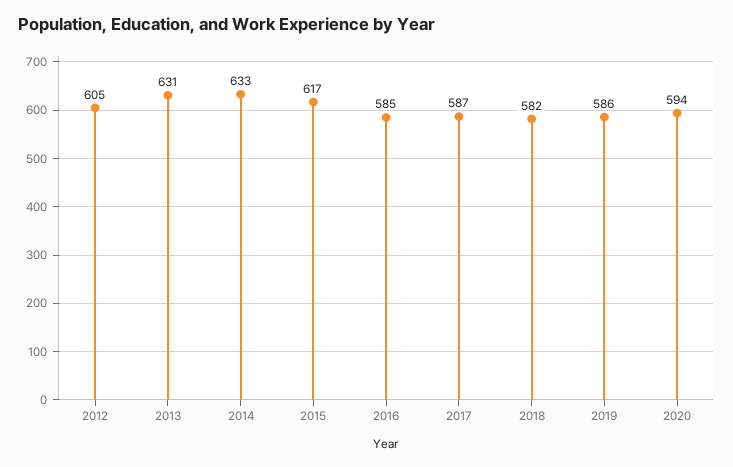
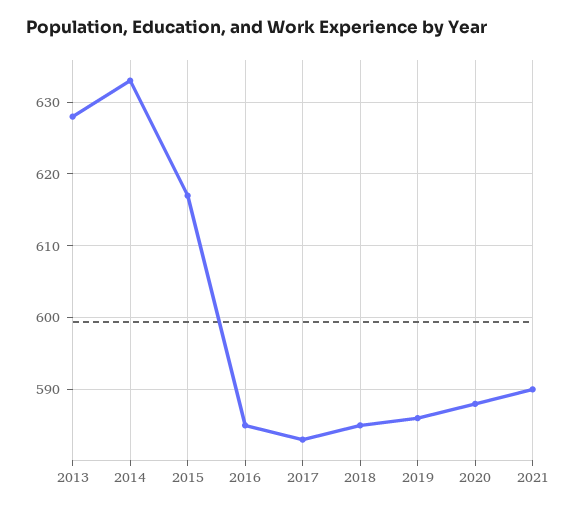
2012: 605 -> none
2013: 631 -> 628
2017: 587 -> 583
2018: 582 -> 585
2020: 594 -> 588
2021: none -> 590

